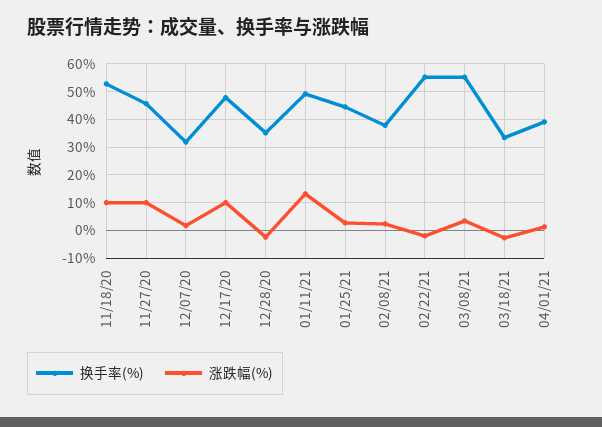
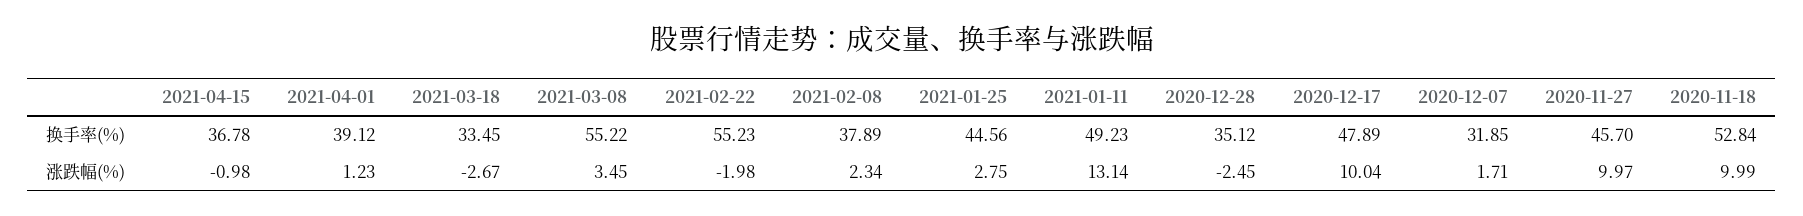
换手率(%), 2021-04-15: none -> 36.78
涨跌幅(%), 2021-04-15: none -> -0.98

